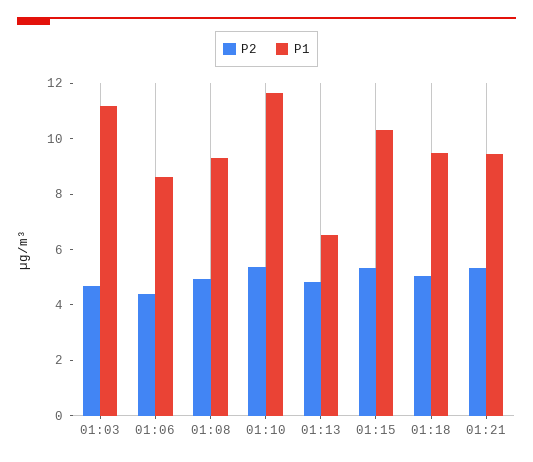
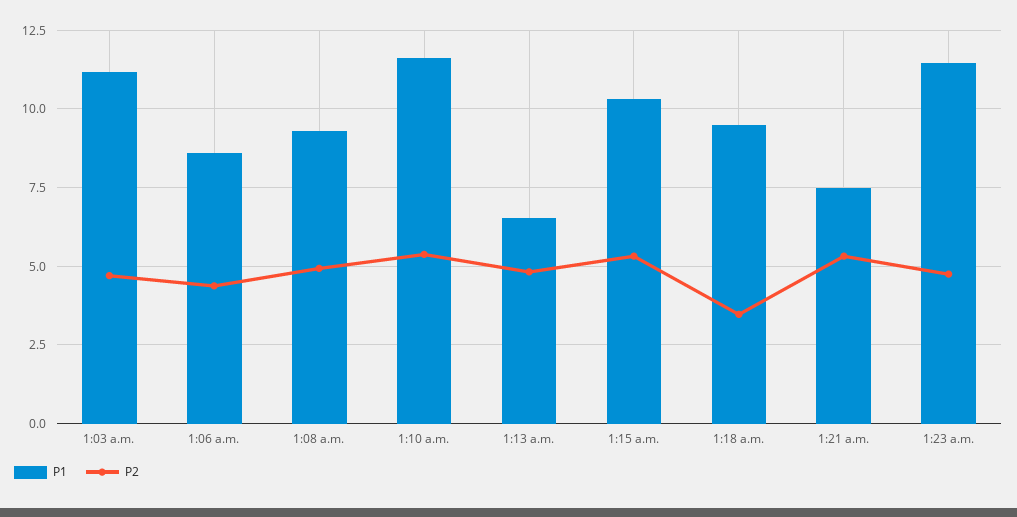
P2, 01:18: 5 -> 3.5
P1, 01:21: 9.5 -> 7.5
P1, 1:23 a.m.: none -> 11.5
P2, 1:23 a.m.: none -> 4.75

